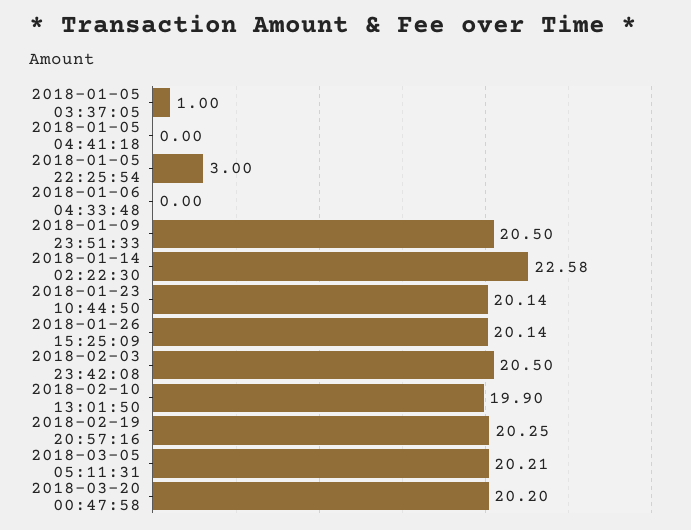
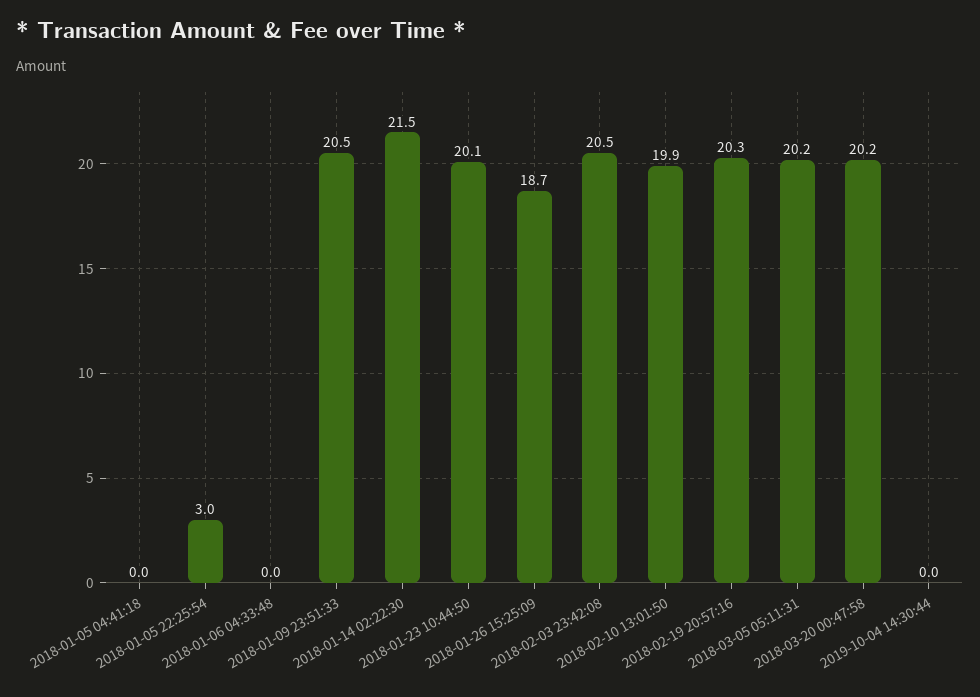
2018-01-05 03:37:05: 1 -> none
2018-01-14 02:22:30: 22.58 -> 21.5
2018-01-26 15:25:09: 20.14 -> 18.7
2019-10-04 14:30:44: none -> 0

